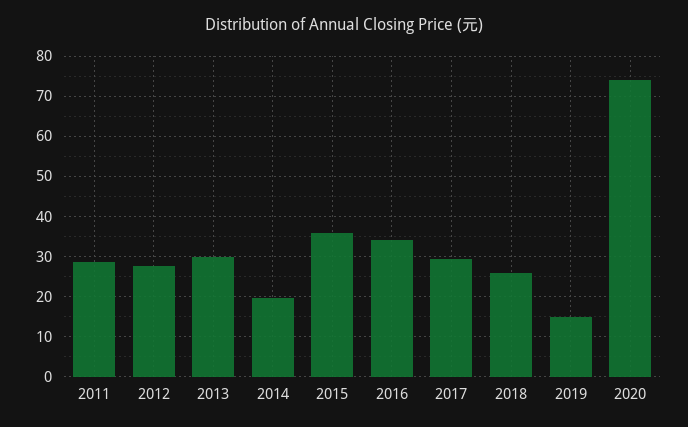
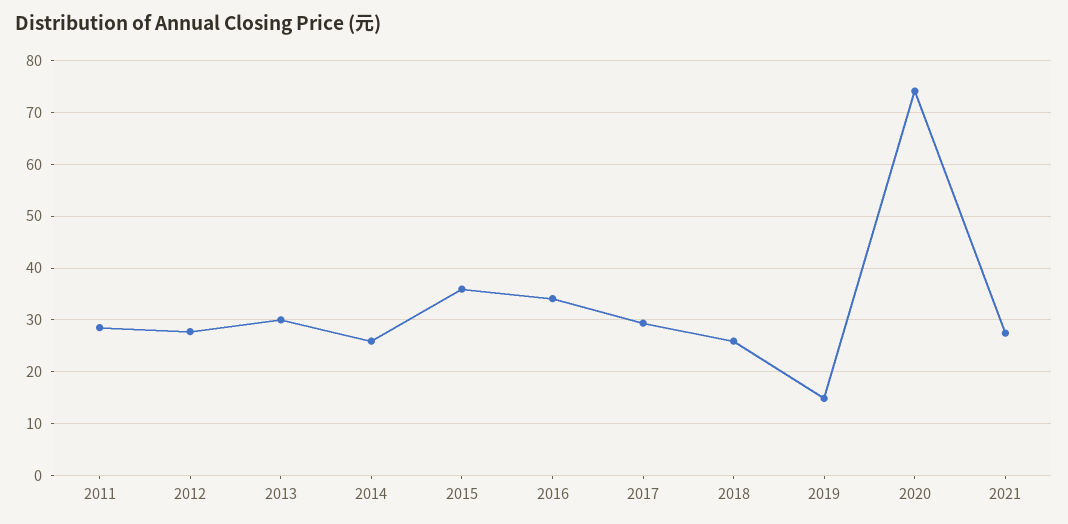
2014: 20 -> 26
2021: none -> 28

